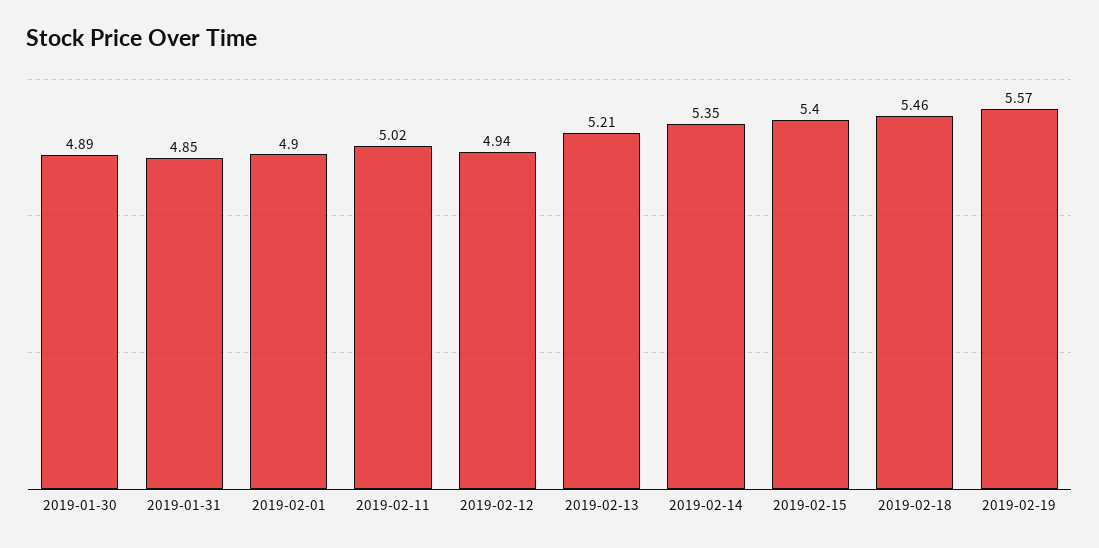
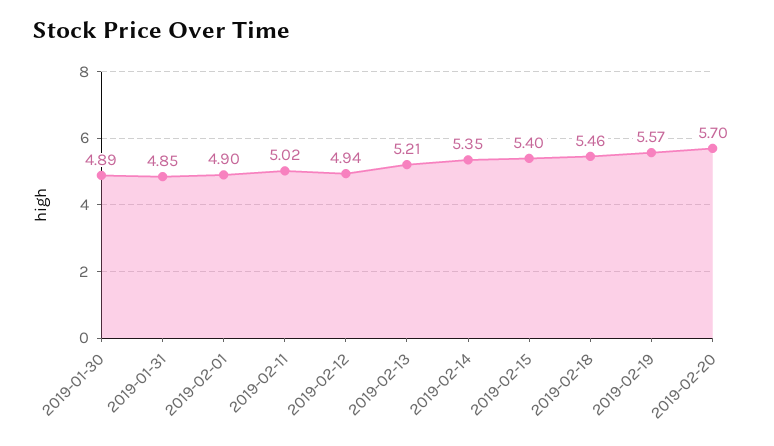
2019-02-20: none -> 5.7

